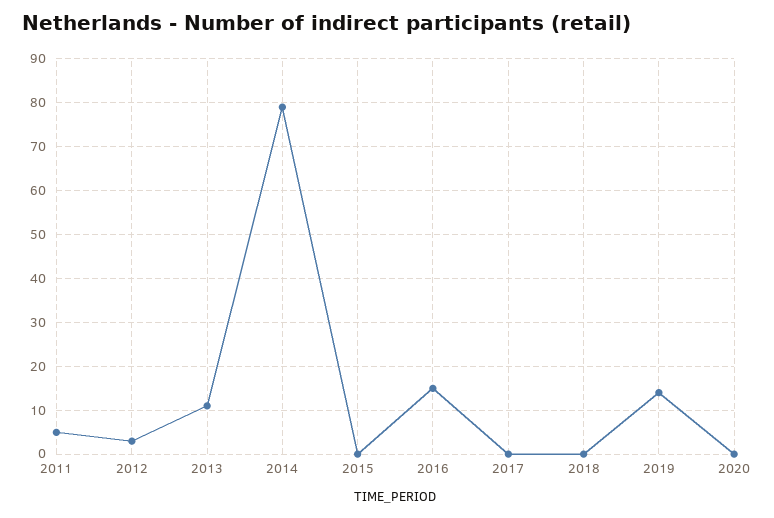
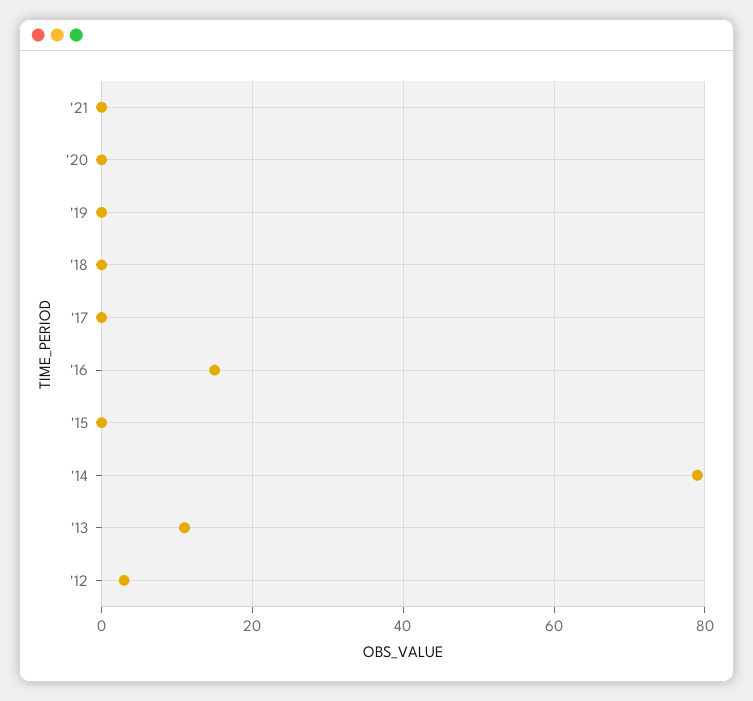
2011: 5 -> none
2019: 15 -> 0
'21: none -> 0

